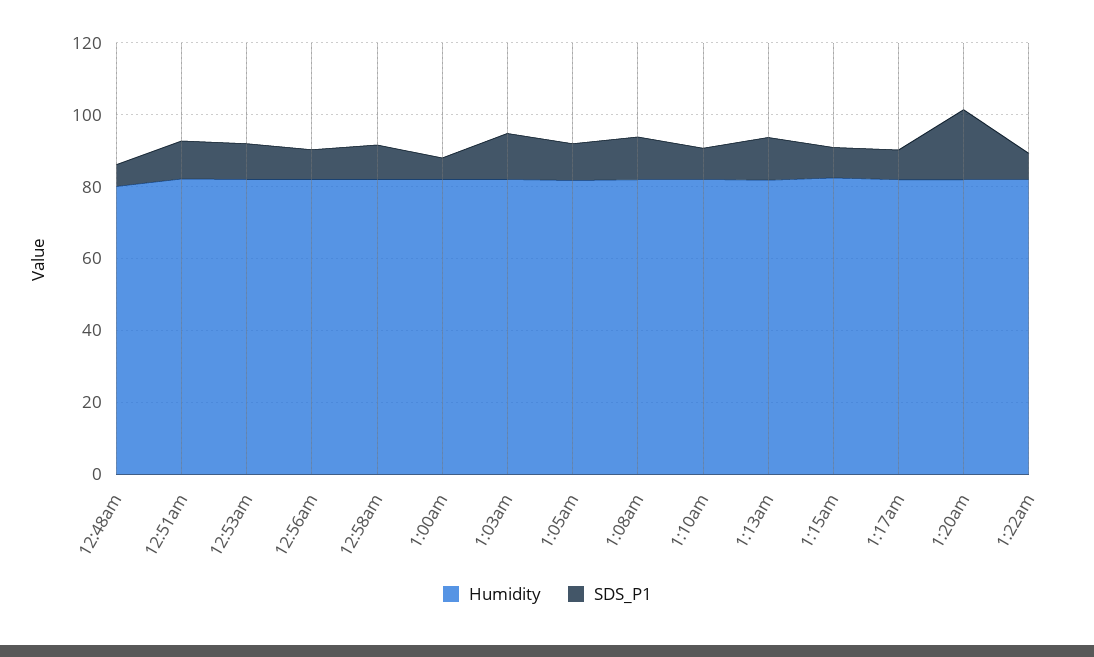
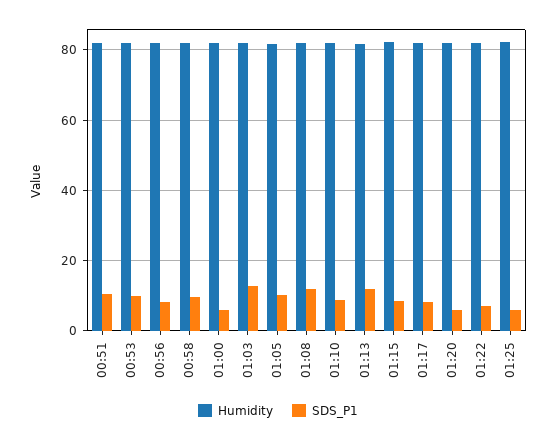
Humidity, 12:48am: 80 -> none
SDS_P1, 12:48am: 5 -> none
SDS_P1, 1:20am: 20 -> 6
Humidity, 01:25: none -> 82
SDS_P1, 01:25: none -> 6

